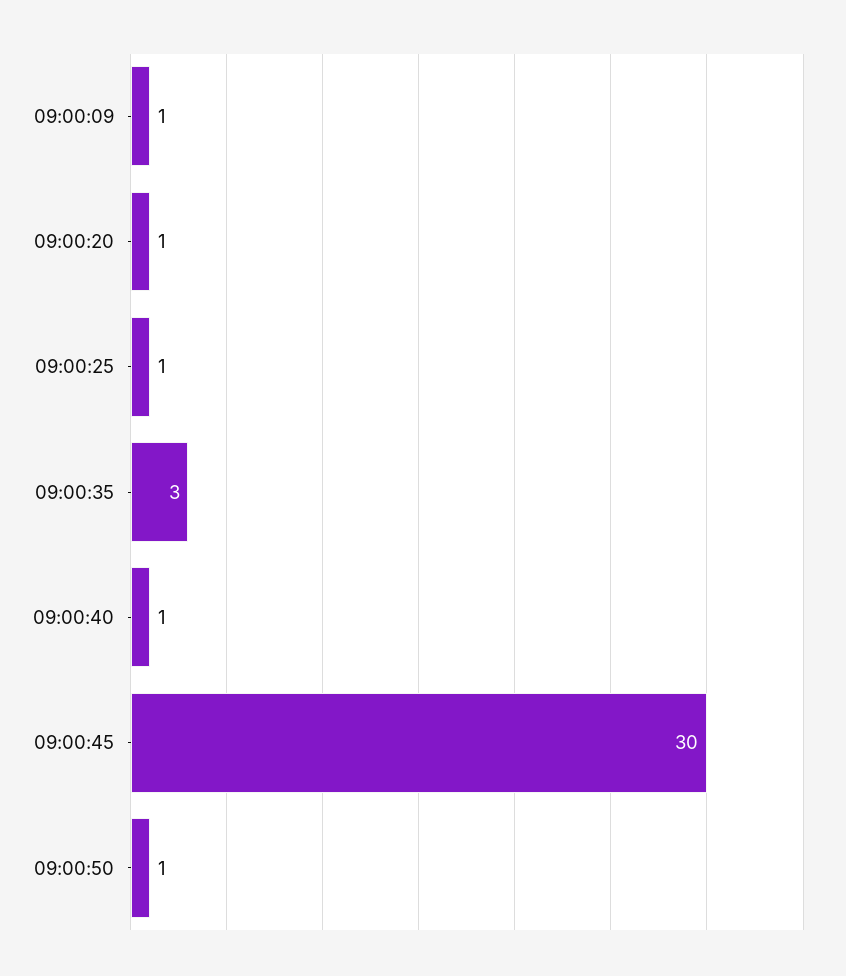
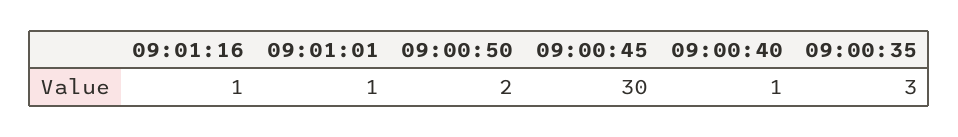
09:00:09: 1 -> none
09:00:20: 1 -> none
09:00:25: 1 -> none
09:00:50: 1 -> 2
09:01:16: none -> 1
09:01:01: none -> 1

